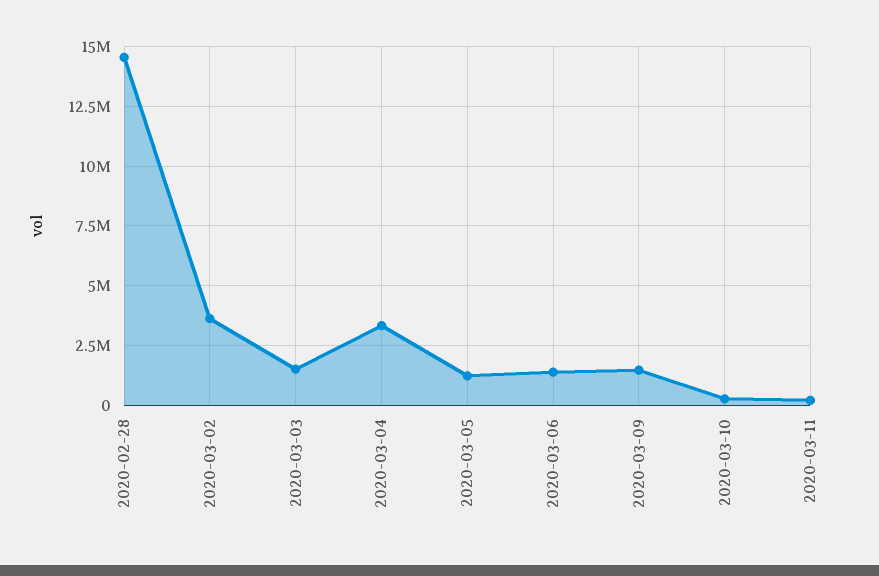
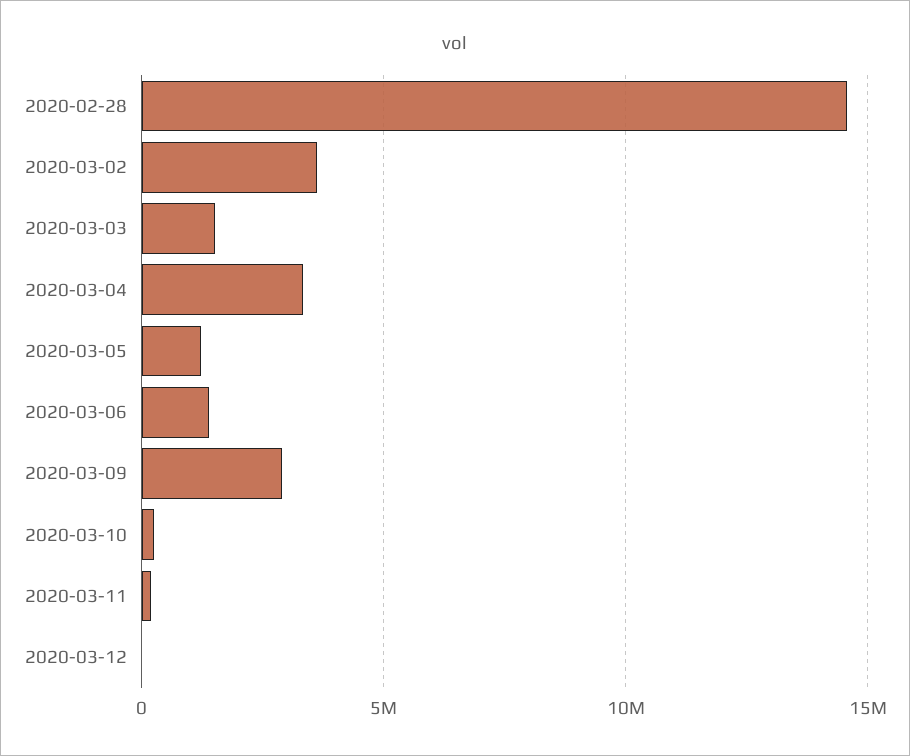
2020-03-09: 1500000 -> 3000000
2020-03-12: none -> 0

